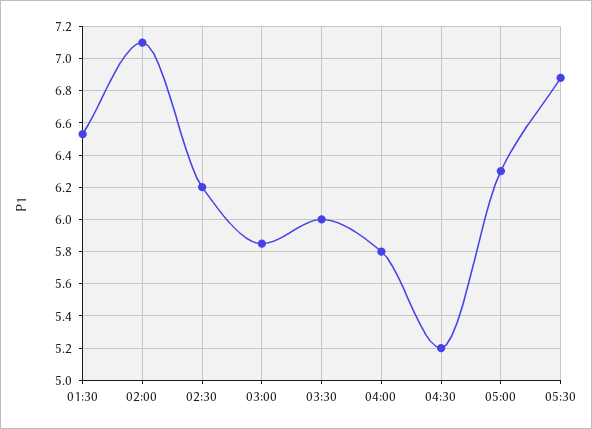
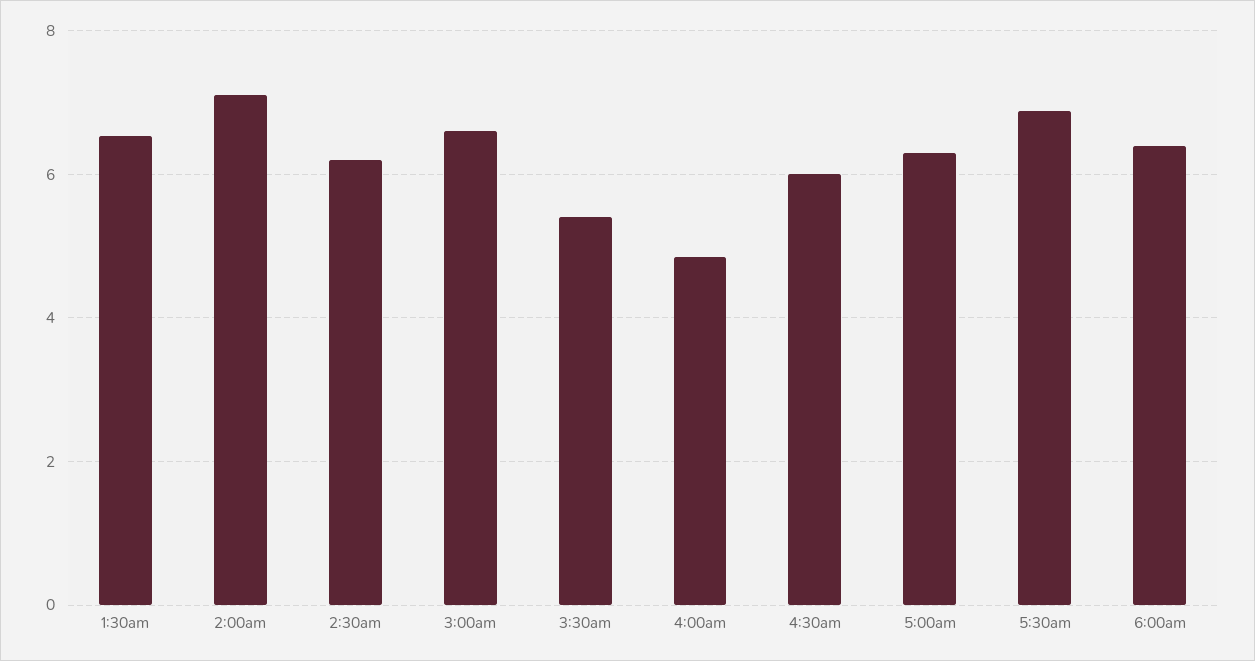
03:00: 5.85 -> 6.6
03:30: 6 -> 5.4
04:00: 5.8 -> 4.8
04:30: 5.2 -> 6
6:00am: none -> 6.4

